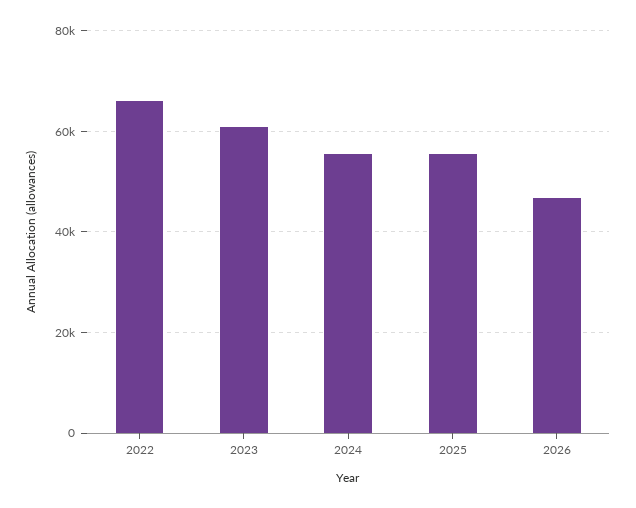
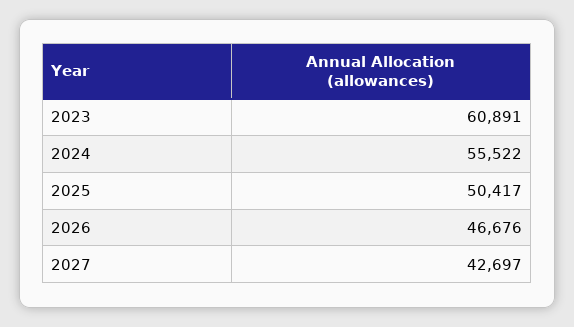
2022: 66000 -> none
2025: 56000 -> 50417
2027: none -> 42697

